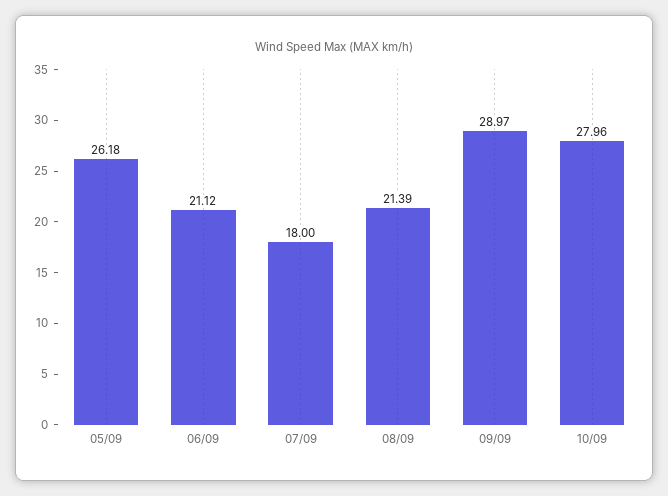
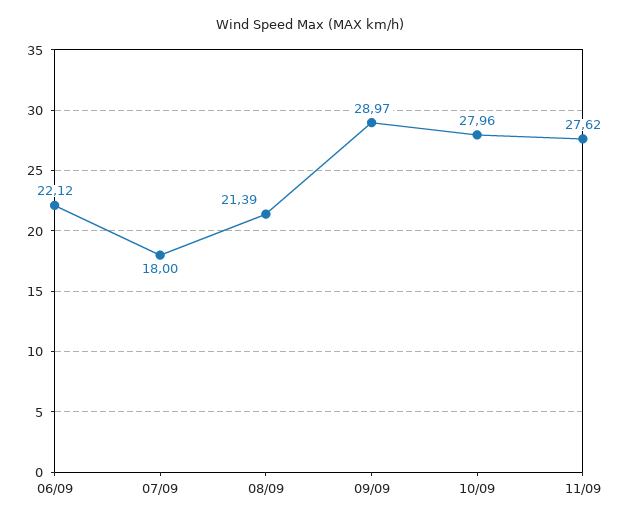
05/09: 26.18 -> none
06/09: 21.12 -> 22.12
11/09: none -> 27.62

